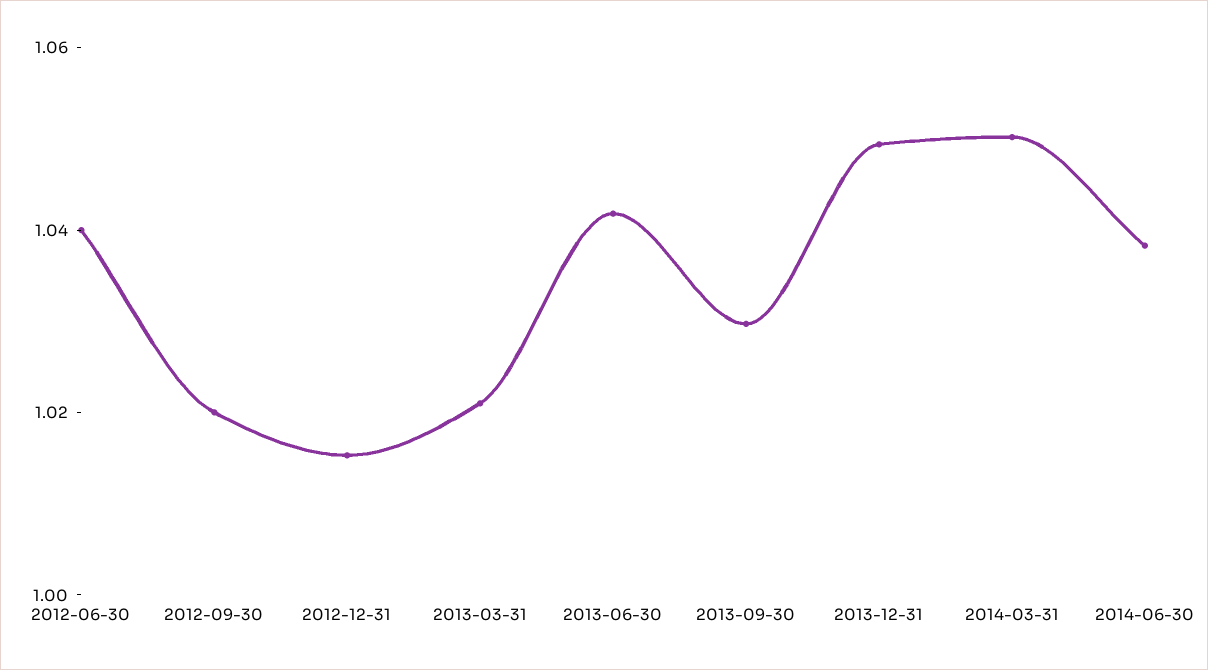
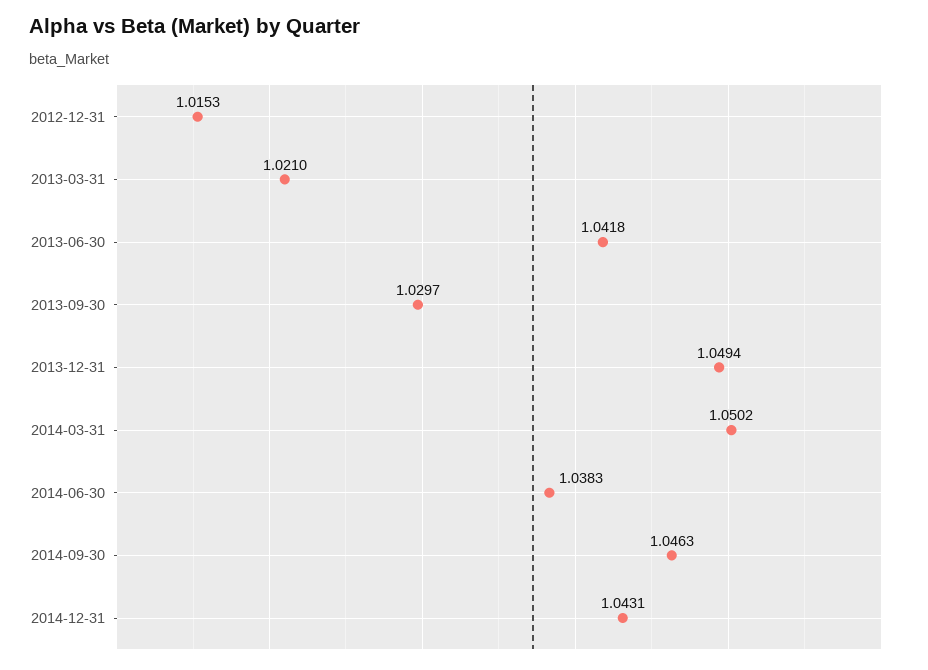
2012-06-30: 1.04 -> none
2012-09-30: 1.02 -> none
2014-09-30: none -> 1.0463
2014-12-31: none -> 1.0431

